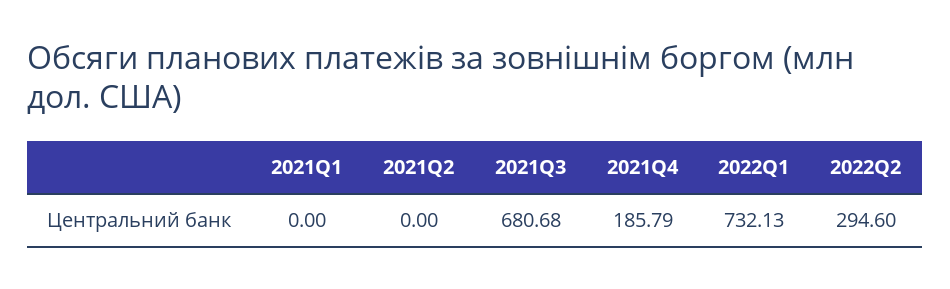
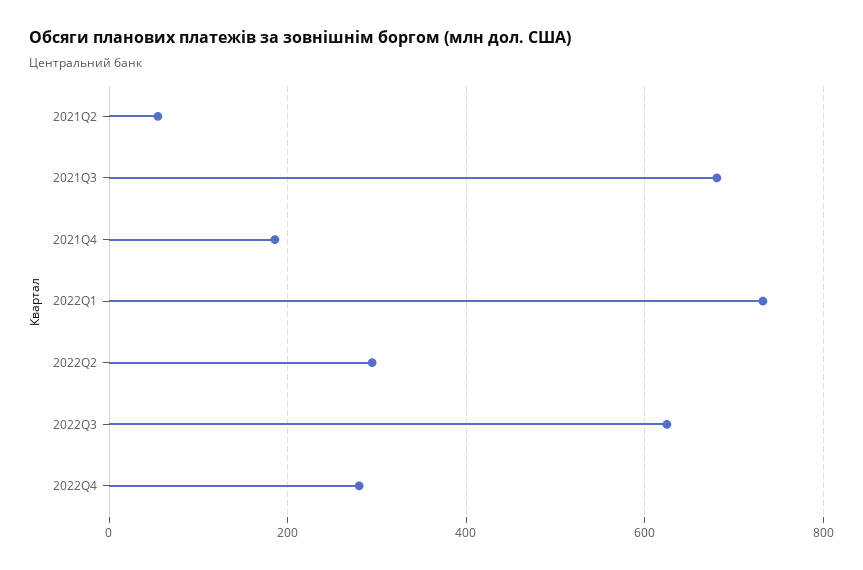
2021Q1: 0 -> none
2021Q2: 0 -> 60
2022Q3: none -> 620
2022Q4: none -> 280

